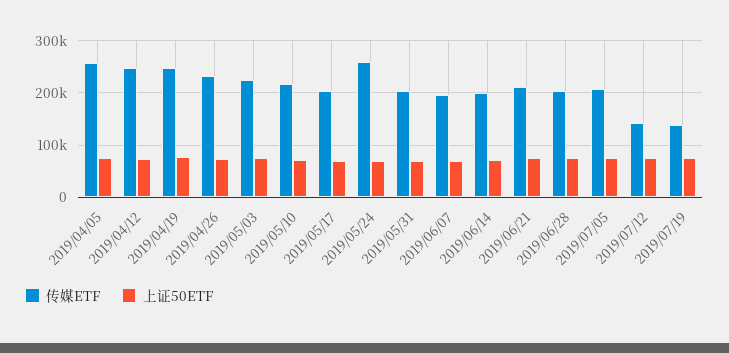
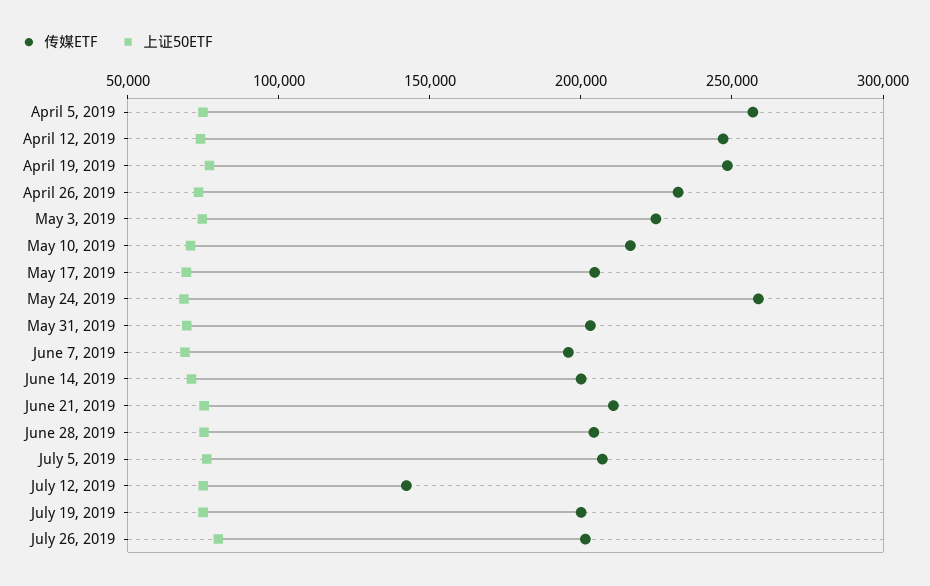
传媒ETF, 2019/07/19: 140000 -> 200000
传媒ETF, July 26, 2019: none -> 200000
上证50ETF, July 26, 2019: none -> 80000

